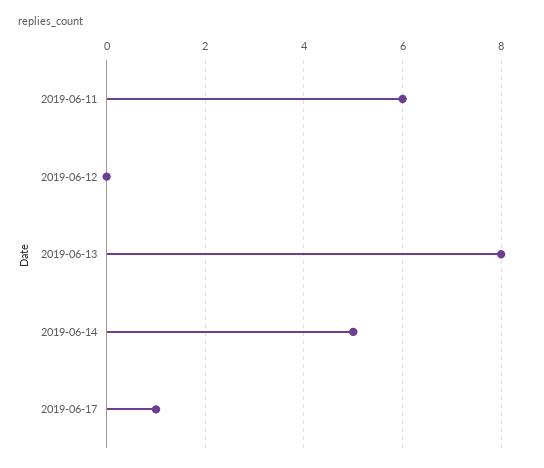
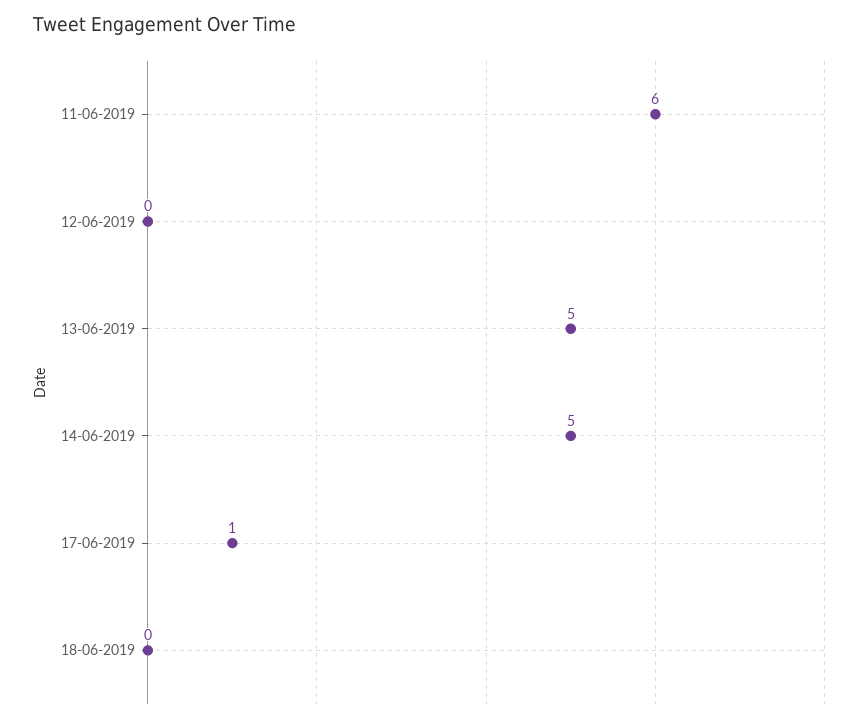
2019-06-13: 8 -> 5
18-06-2019: none -> 0

